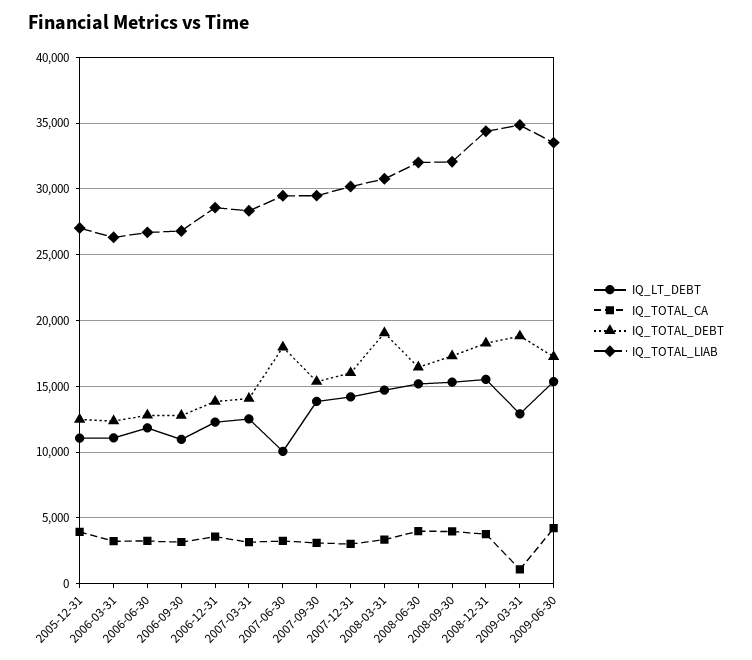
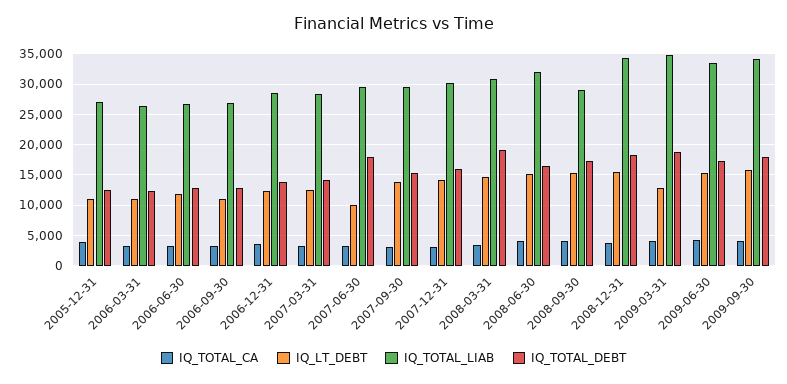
IQ_TOTAL_LIAB, 2008-09-30: 32000 -> 29000
IQ_TOTAL_CA, 2009-03-31: 1000 -> 4000
IQ_TOTAL_CA, 2009-09-30: none -> 4000
IQ_LT_DEBT, 2009-09-30: none -> 16000
IQ_TOTAL_LIAB, 2009-09-30: none -> 34000
IQ_TOTAL_DEBT, 2009-09-30: none -> 18000

